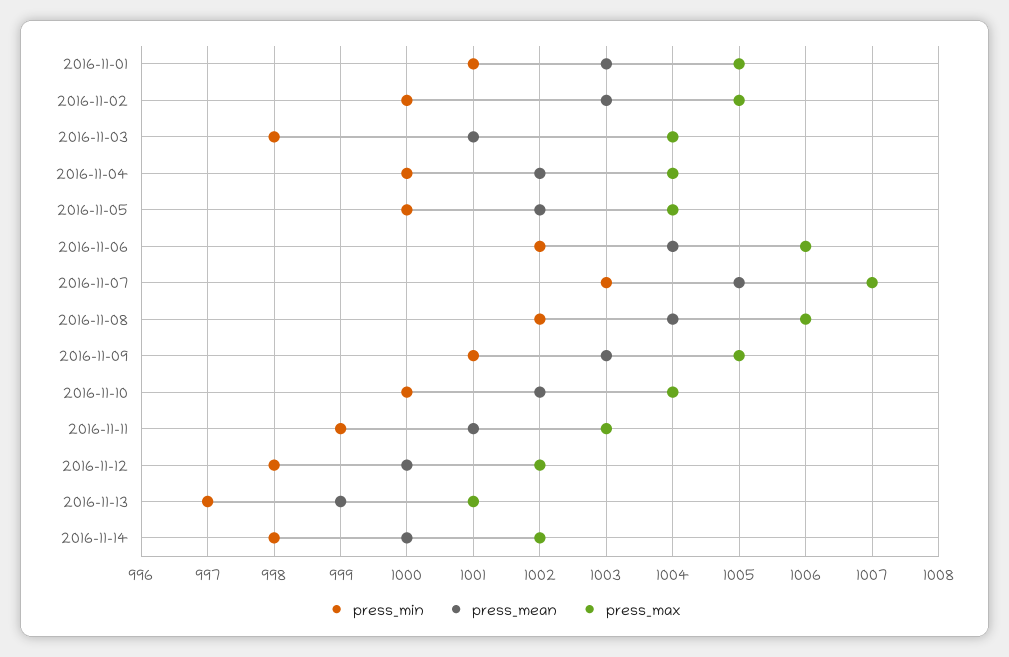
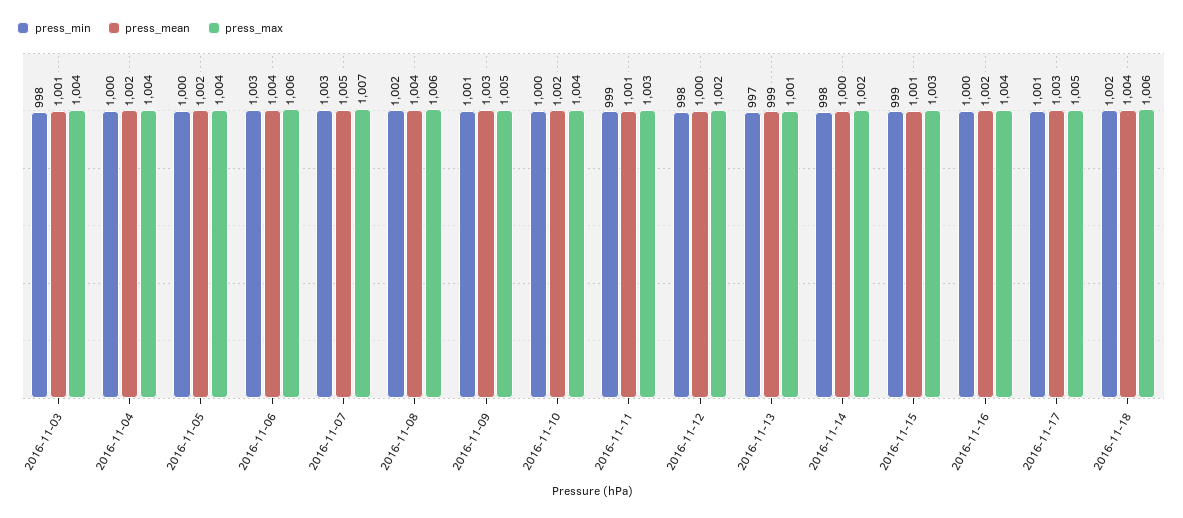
press_min, 2016-11-01: 1001 -> none
press_mean, 2016-11-01: 1003 -> none
press_max, 2016-11-01: 1005 -> none
press_min, 2016-11-02: 1000 -> none
press_mean, 2016-11-02: 1003 -> none
press_max, 2016-11-02: 1005 -> none
press_min, 2016-11-06: 1002 -> 1003
press_min, 2016-11-15: none -> 999
press_mean, 2016-11-15: none -> 1001
press_max, 2016-11-15: none -> 1003
press_min, 2016-11-16: none -> 1000
press_mean, 2016-11-16: none -> 1002
press_max, 2016-11-16: none -> 1004
press_min, 2016-11-17: none -> 1001
press_mean, 2016-11-17: none -> 1003
press_max, 2016-11-17: none -> 1005
press_min, 2016-11-18: none -> 1002
press_mean, 2016-11-18: none -> 1004
press_max, 2016-11-18: none -> 1006

